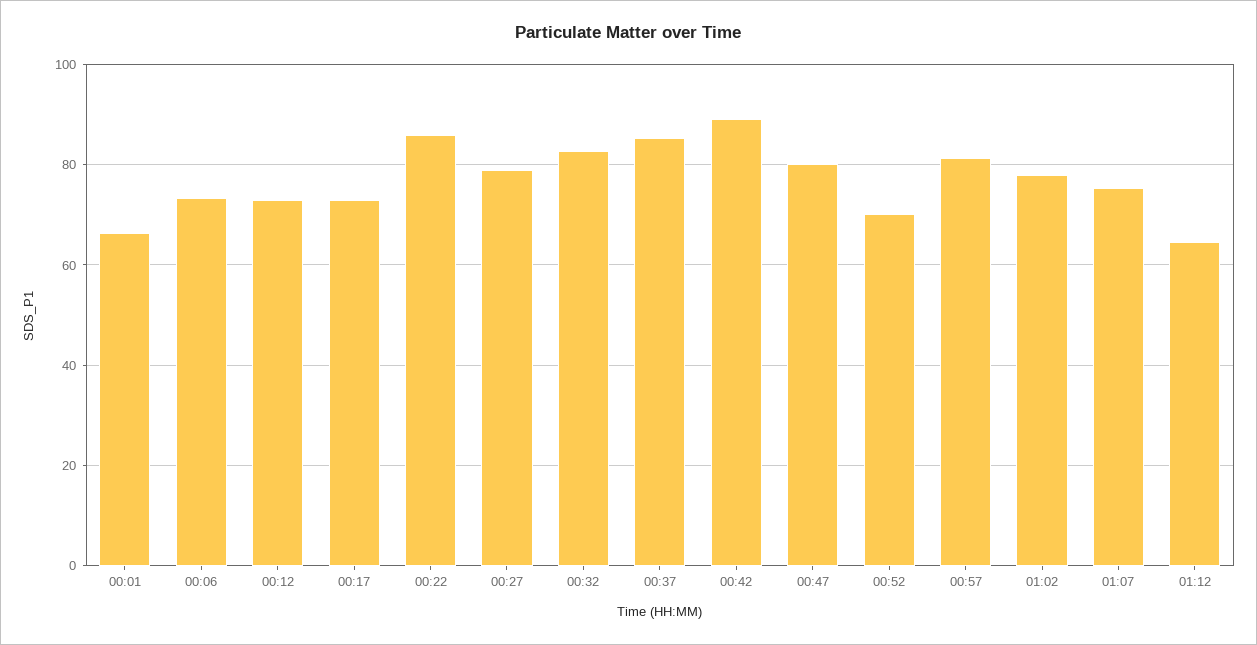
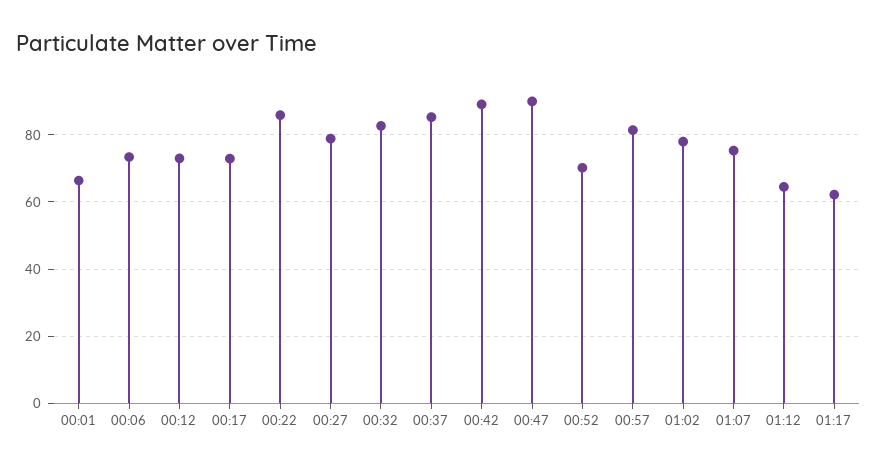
00:47: 80 -> 90
01:17: none -> 62

